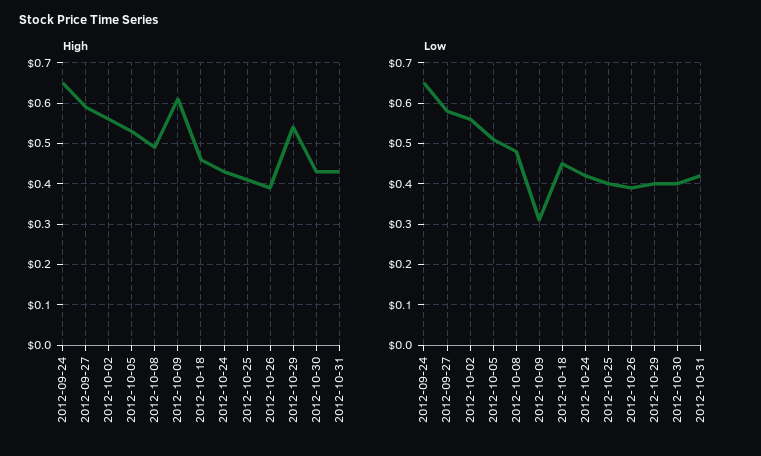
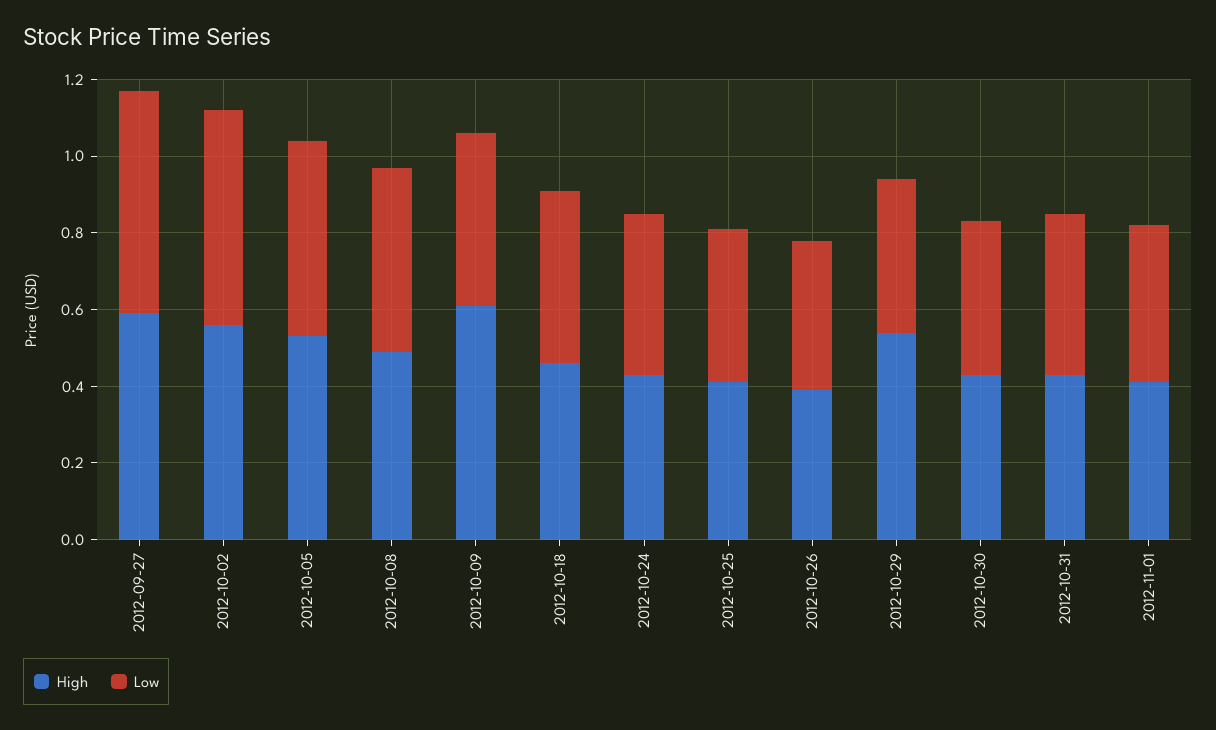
High, 2012-09-24: 0.65 -> none
Low, 2012-09-24: 0.65 -> none
Low, 2012-10-09: 0.3 -> 0.45
High, 2012-11-01: none -> 0.4
Low, 2012-11-01: none -> 0.4

